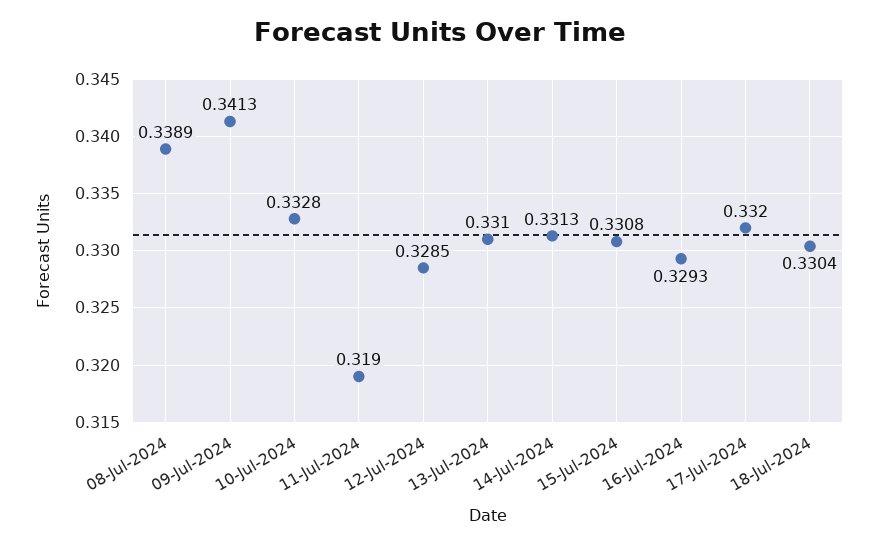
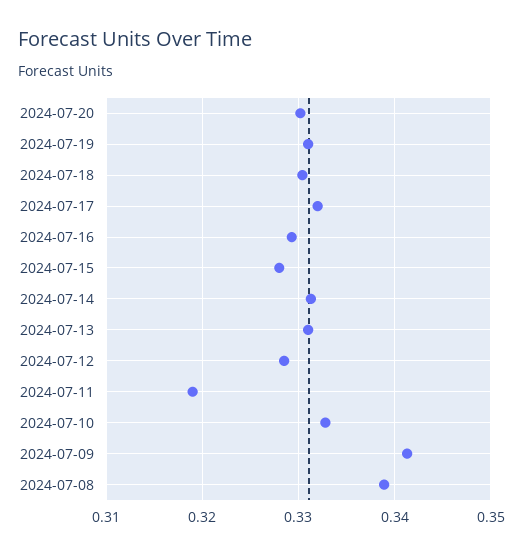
15-Jul-2024: 0.3308 -> 0.328
2024-07-20: none -> 0.33
2024-07-19: none -> 0.331

